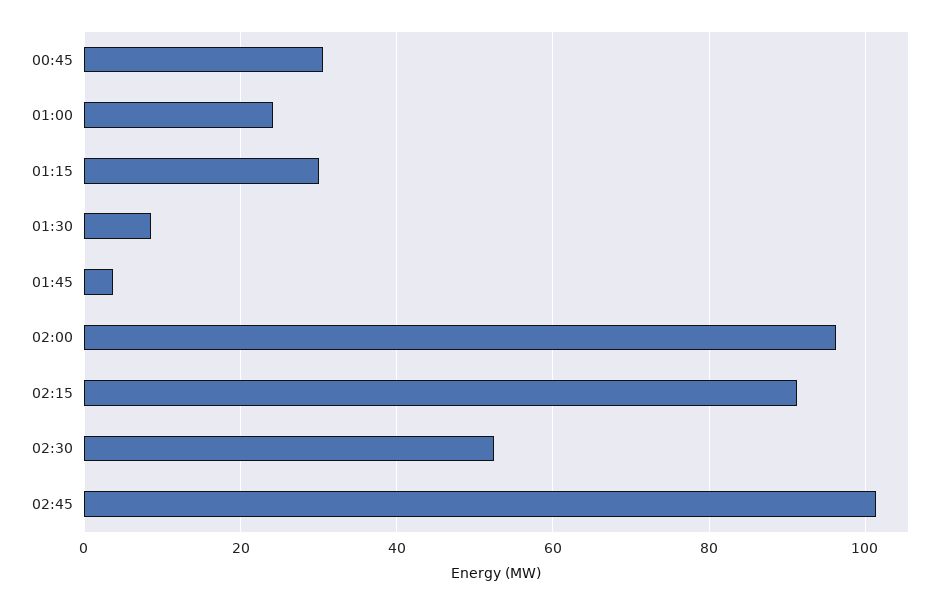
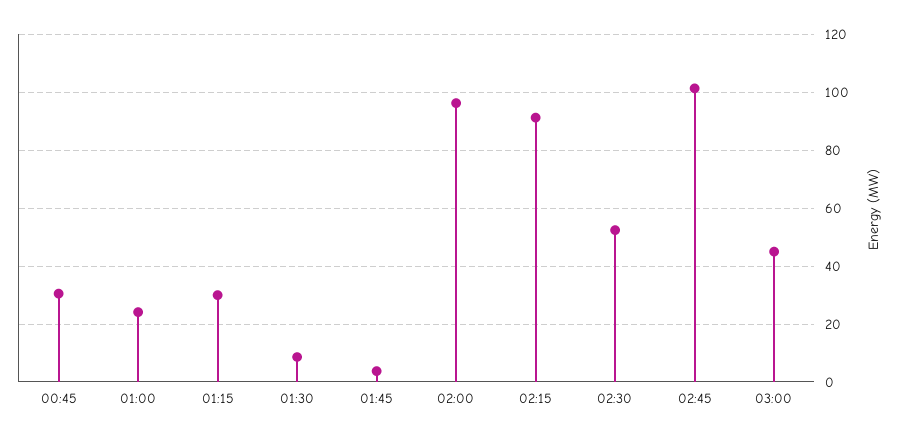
03:00: none -> 45

